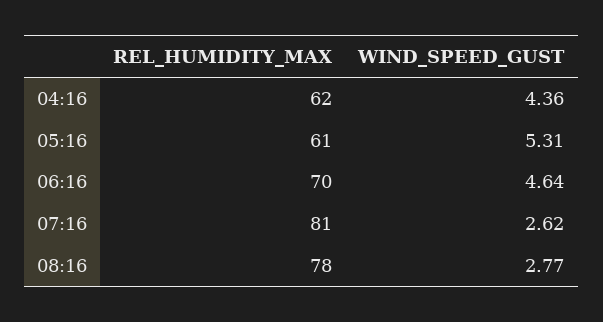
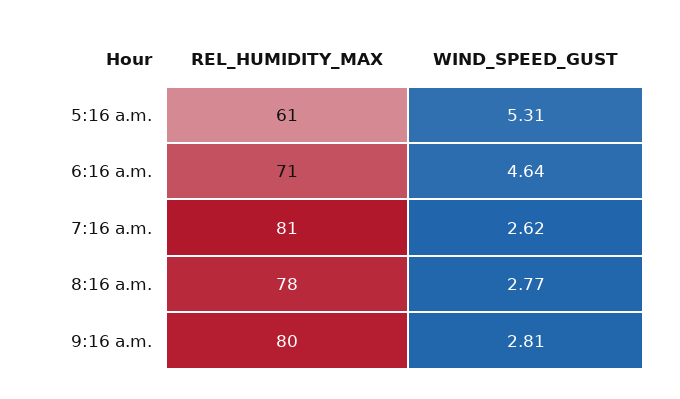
REL_HUMIDITY_MAX, 04:16: 62 -> none
WIND_SPEED_GUST, 04:16: 4.36 -> none
REL_HUMIDITY_MAX, 06:16: 70 -> 71
REL_HUMIDITY_MAX, 9:16 a.m.: none -> 80
WIND_SPEED_GUST, 9:16 a.m.: none -> 2.81

